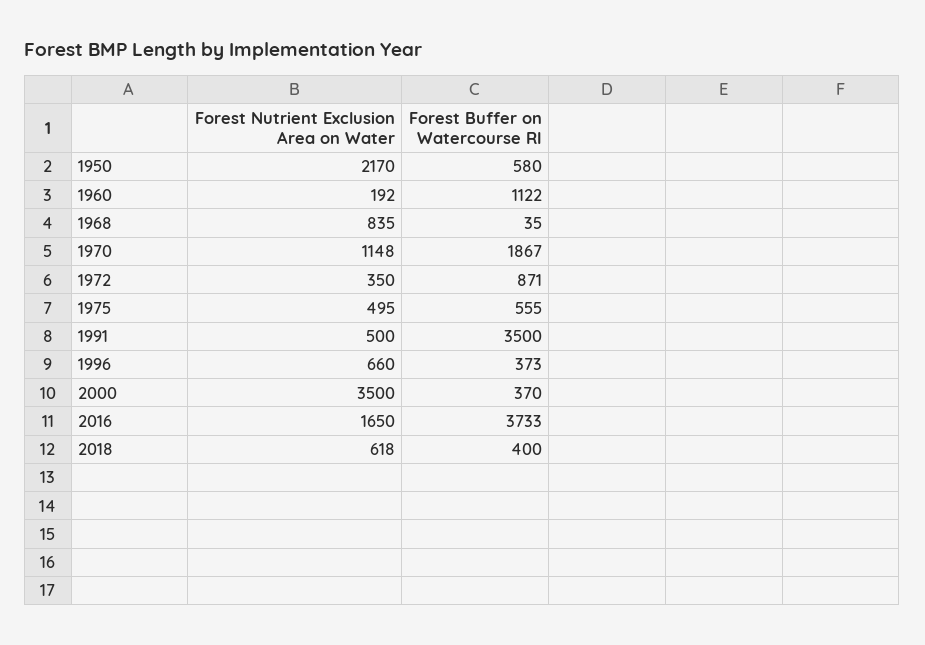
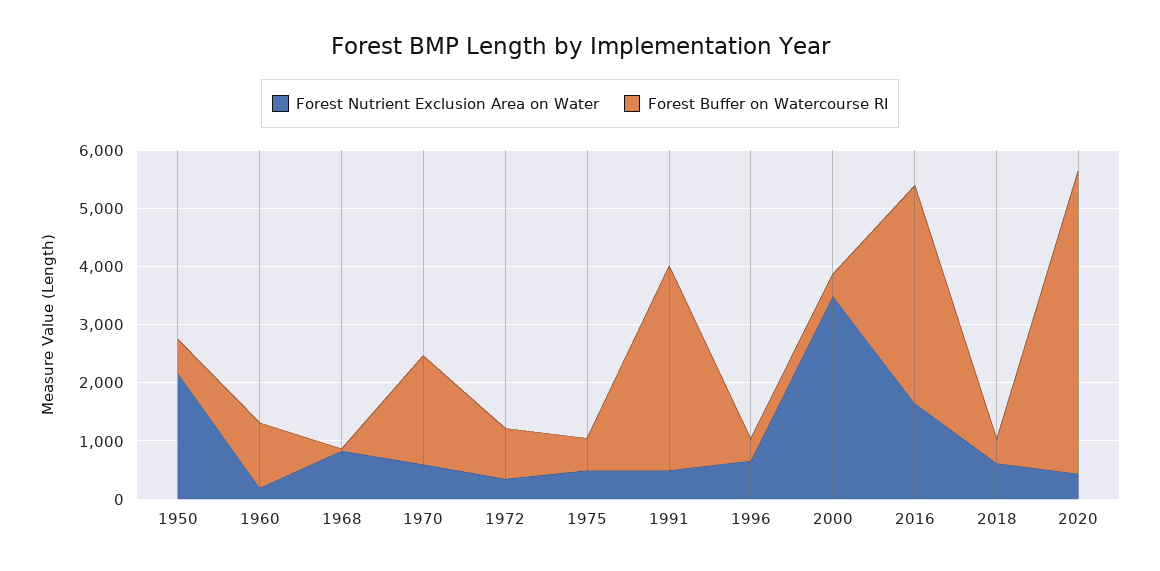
Forest Nutrient Exclusion Area on Water, 1970: 1148 -> 600
Forest Nutrient Exclusion Area on Water, 2020: none -> 400
Forest Buffer on Watercourse RI, 2020: none -> 5200

